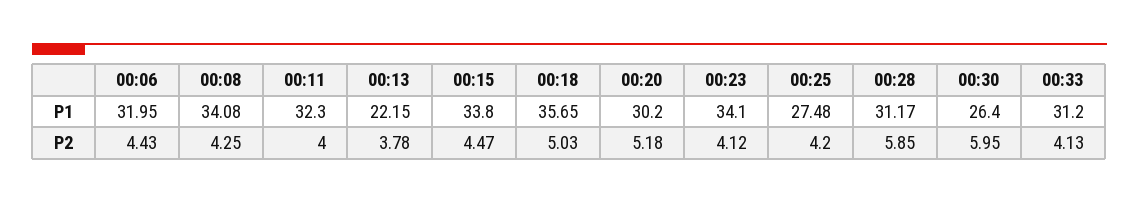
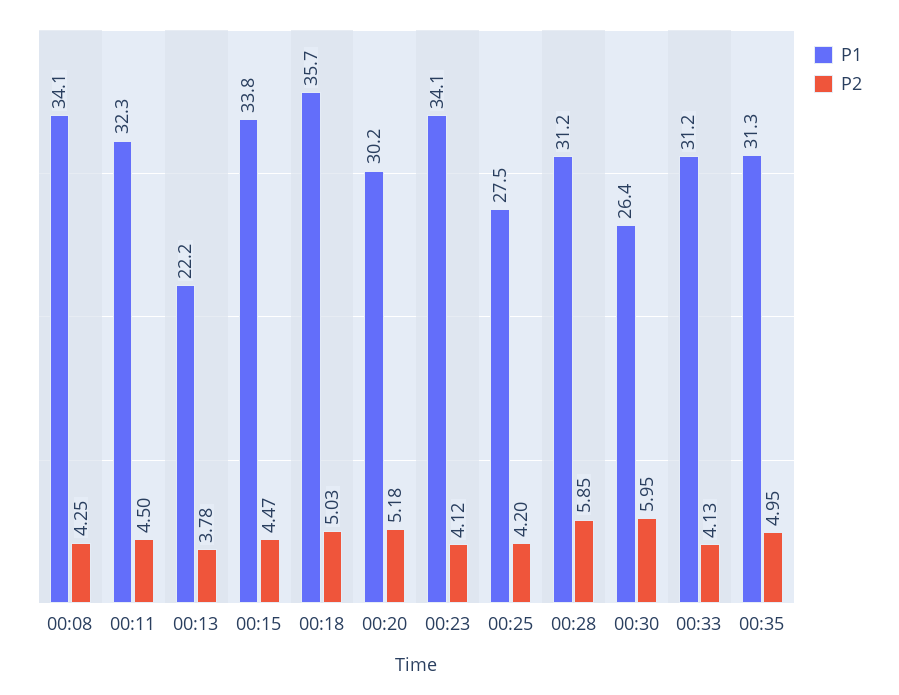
P1, 00:06: 31.95 -> none
P2, 00:06: 4.43 -> none
P2, 00:11: 4 -> 4.5
P1, 00:35: none -> 31.3
P2, 00:35: none -> 4.95

